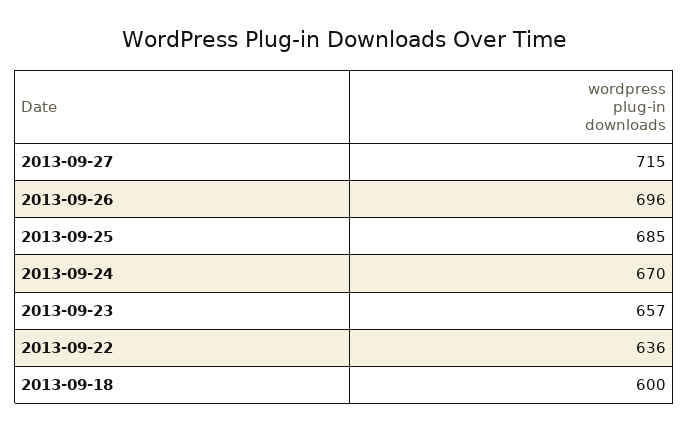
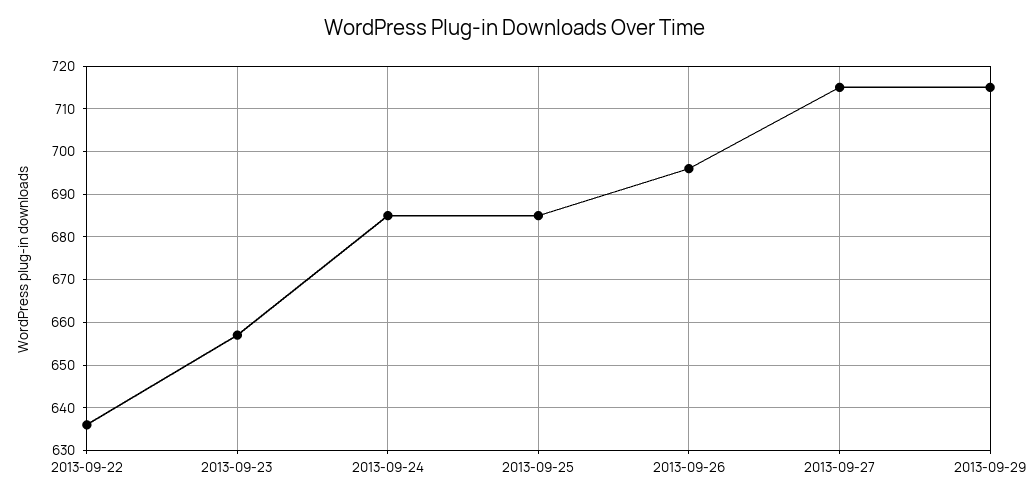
2013-09-24: 670 -> 685
2013-09-18: 600 -> none
2013-09-29: none -> 715

